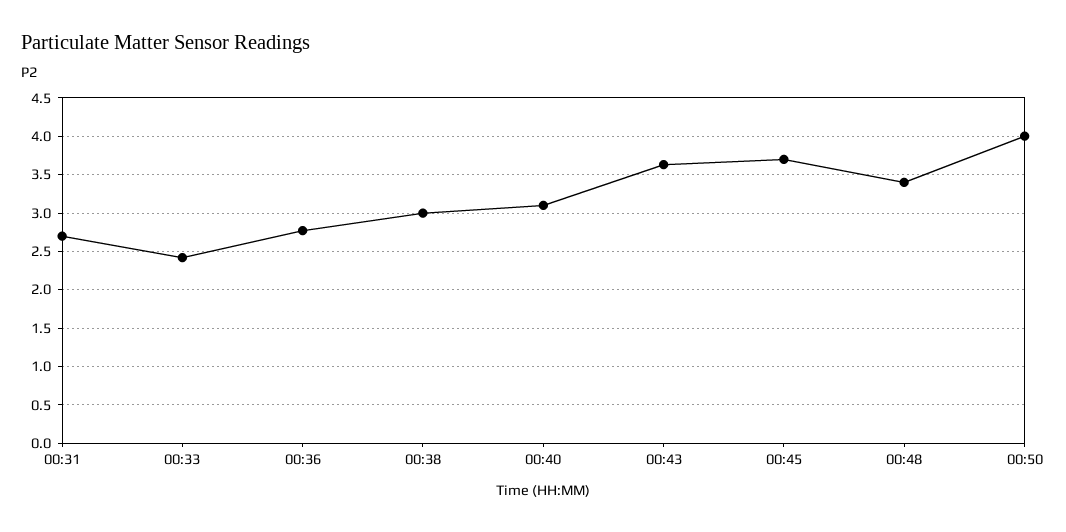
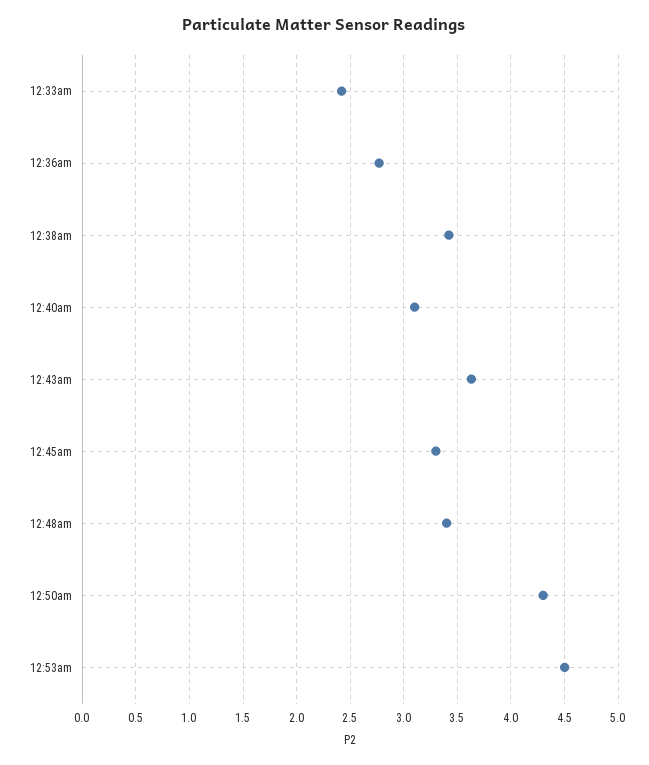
00:31: 2.7 -> none
00:38: 3 -> 3.4
00:45: 3.7 -> 3.3
00:50: 4 -> 4.3
12:53am: none -> 4.5

